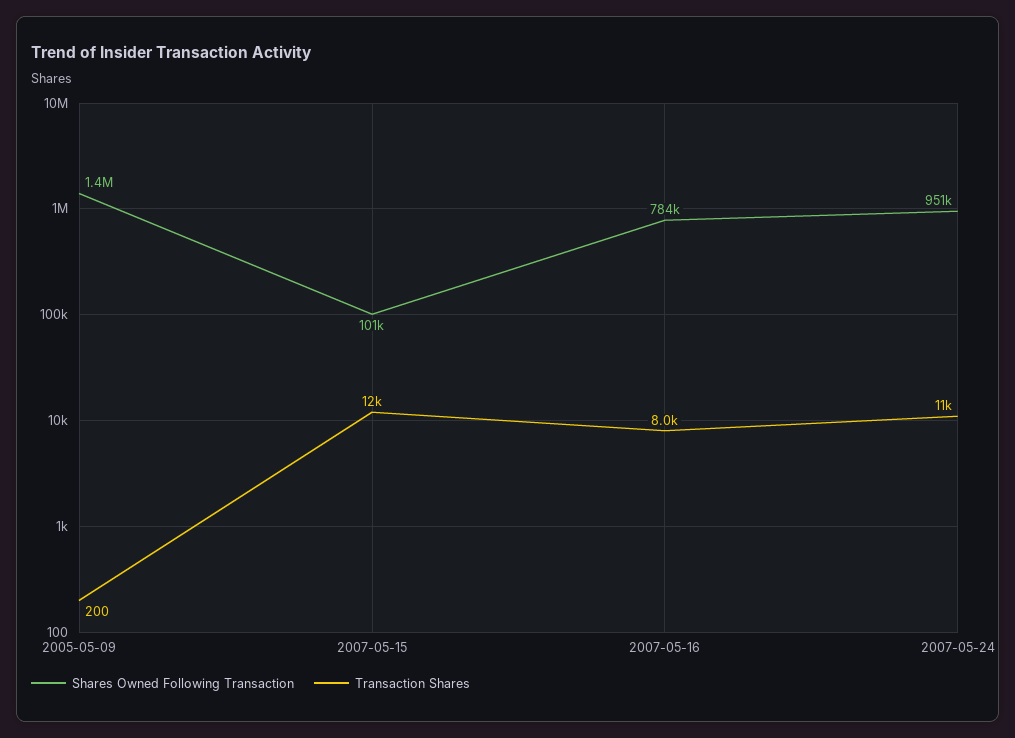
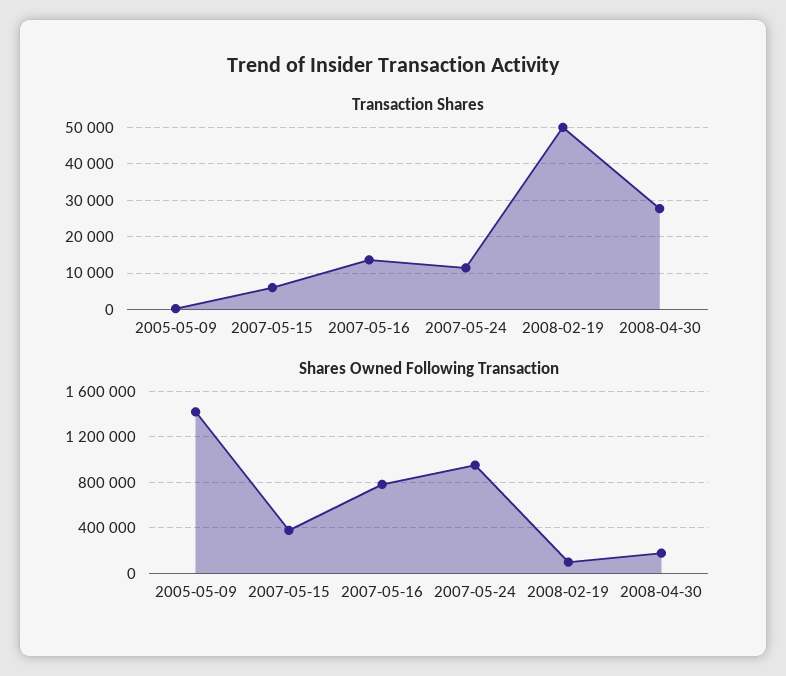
Shares Owned Following Transaction, 2007-05-15: 101000 -> 400000
Transaction Shares, 2007-05-15: 12000 -> 6000
Transaction Shares, 2007-05-16: 8000 -> 14000
Transaction Shares, 2008-02-19: none -> 50000
Transaction Shares, 2008-04-30: none -> 28000
Shares Owned Following Transaction, 2008-02-19: none -> 100000
Shares Owned Following Transaction, 2008-04-30: none -> 200000

